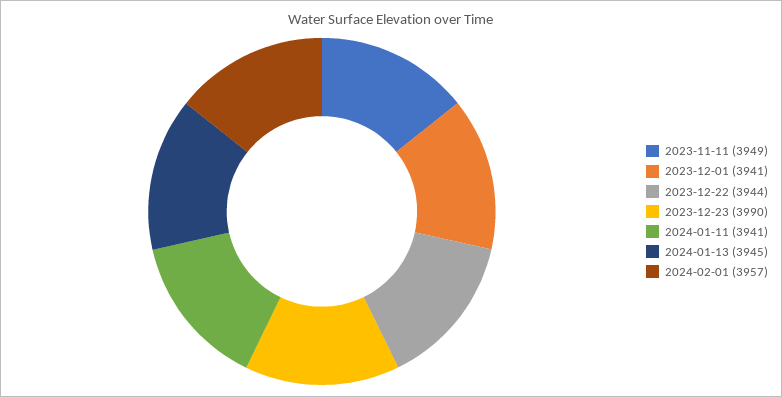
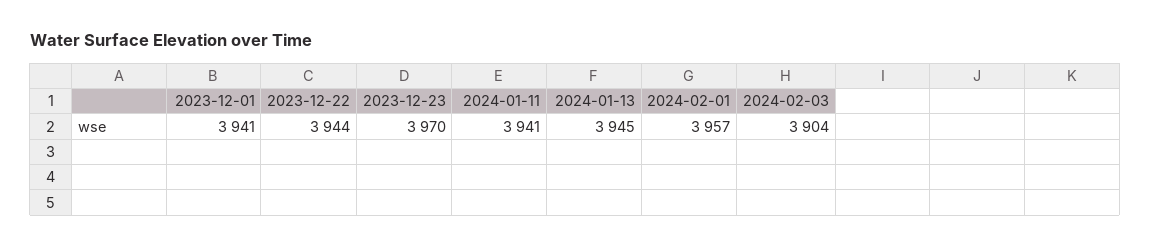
2023-11-11: 3949 -> none
2023-12-23: 3990 -> 3970
2024-02-03: none -> 3904

